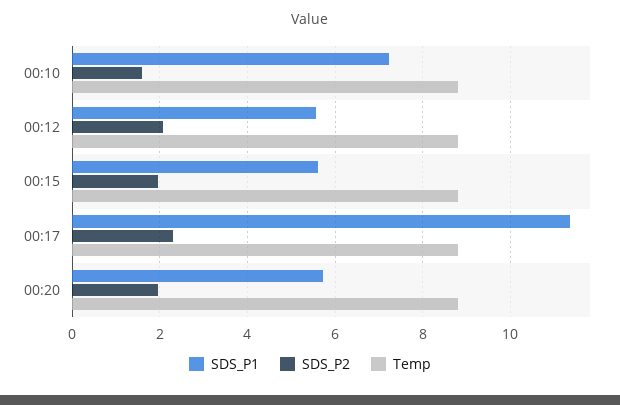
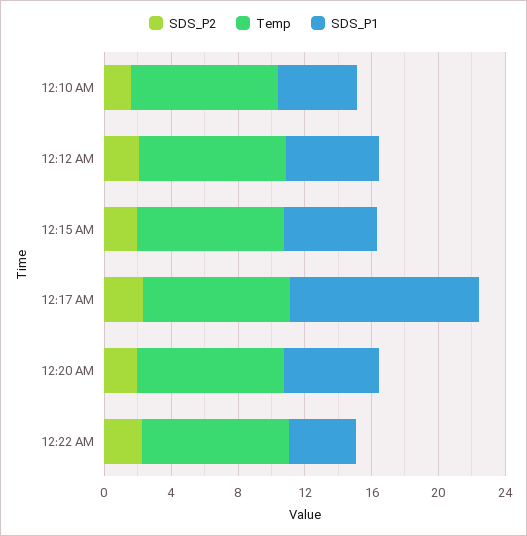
SDS_P1, 00:10: 7.2 -> 5
SDS_P2, 12:22 AM: none -> 2
Temp, 12:22 AM: none -> 9
SDS_P1, 12:22 AM: none -> 4

